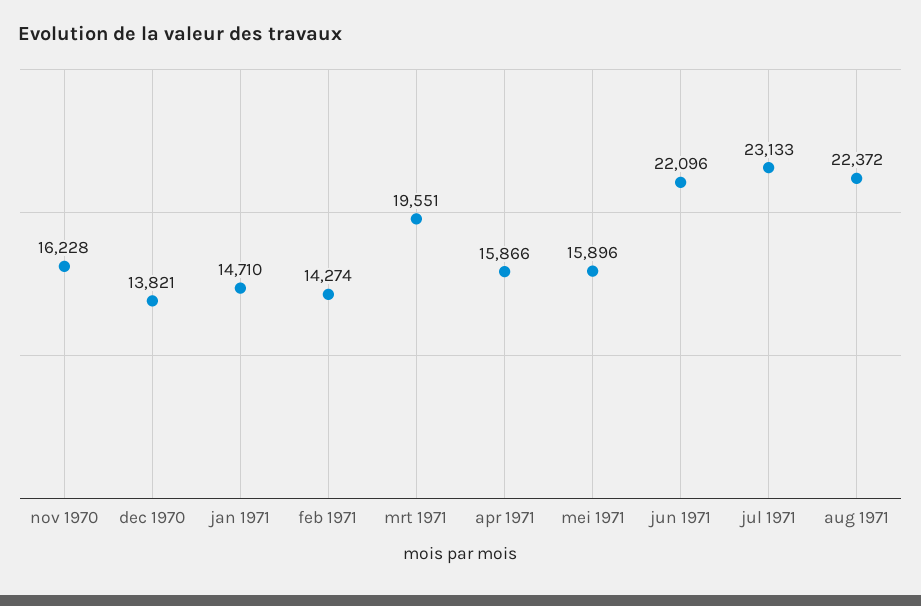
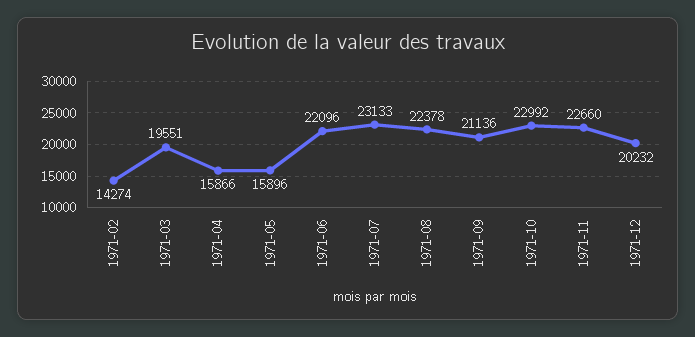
nov 1970: 16228 -> none
dec 1970: 13821 -> none
jan 1971: 14710 -> none
aug 1971: 22372 -> 22378
1971-09: none -> 21136
1971-10: none -> 22992
1971-11: none -> 22660
1971-12: none -> 20232

